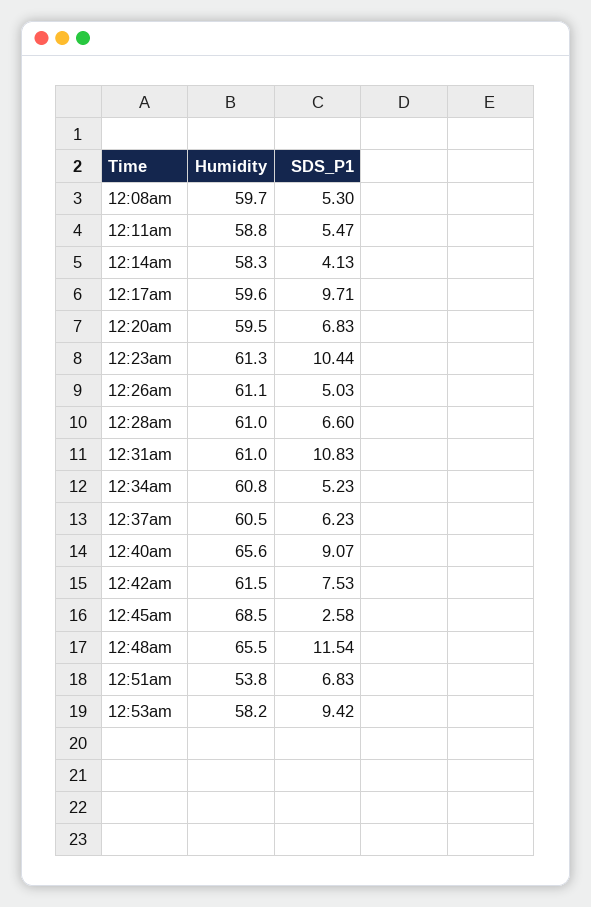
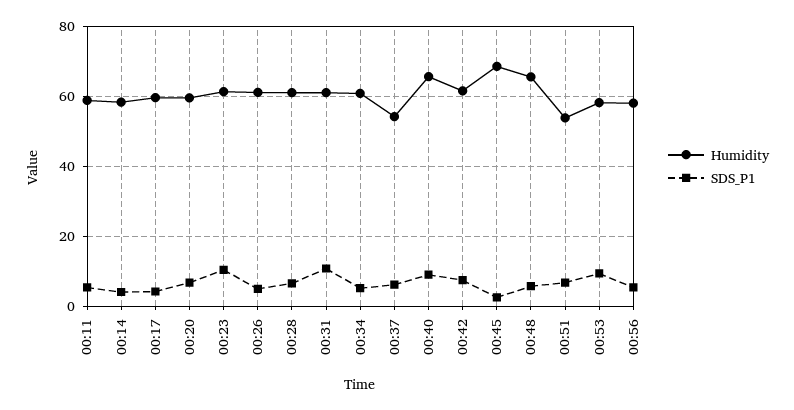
Humidity, 12:08am: 59.7 -> none
SDS_P1, 12:08am: 5.3 -> none
SDS_P1, 12:17am: 9.71 -> 4
Humidity, 12:37am: 60.5 -> 54
SDS_P1, 12:48am: 11.54 -> 6
Humidity, 00:56: none -> 58
SDS_P1, 00:56: none -> 6

